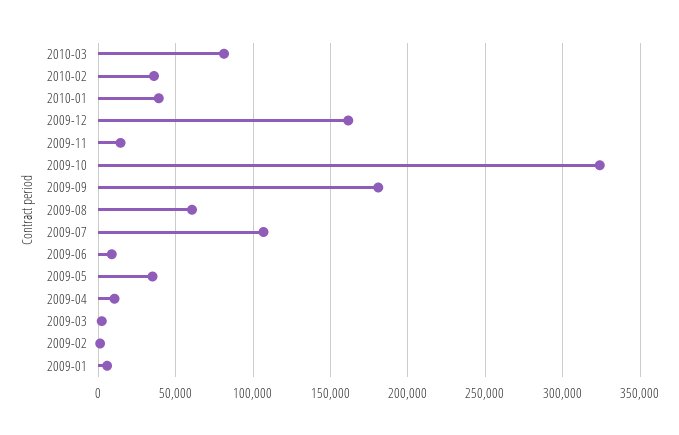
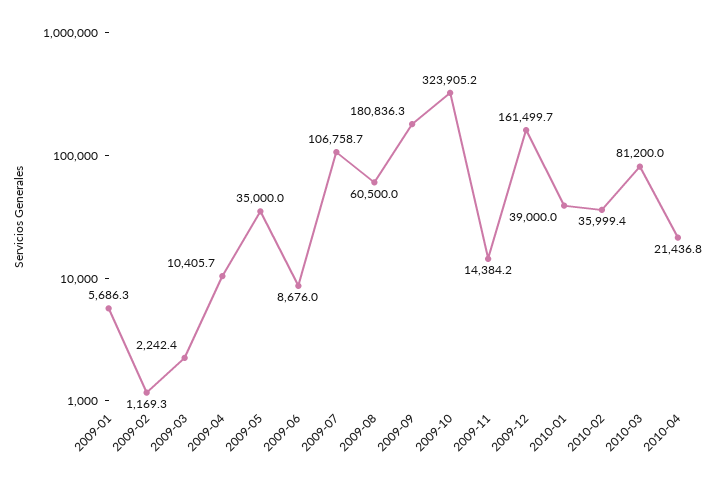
2010-04: none -> 21436.8

